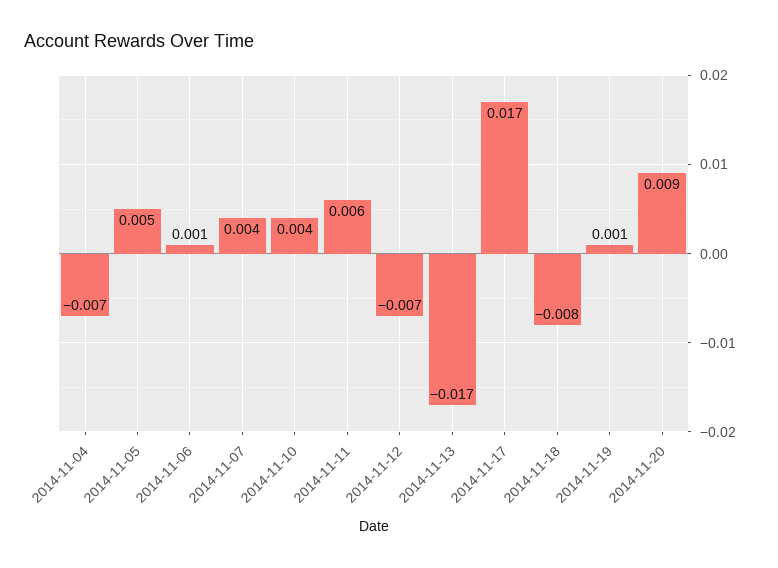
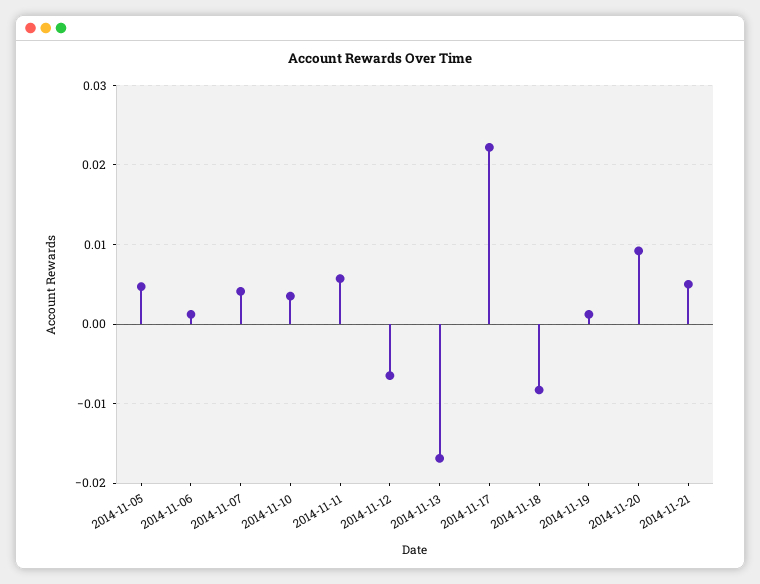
2014-11-04: -0.007 -> none
2014-11-17: 0.017 -> 0.022
2014-11-21: none -> 0.005

